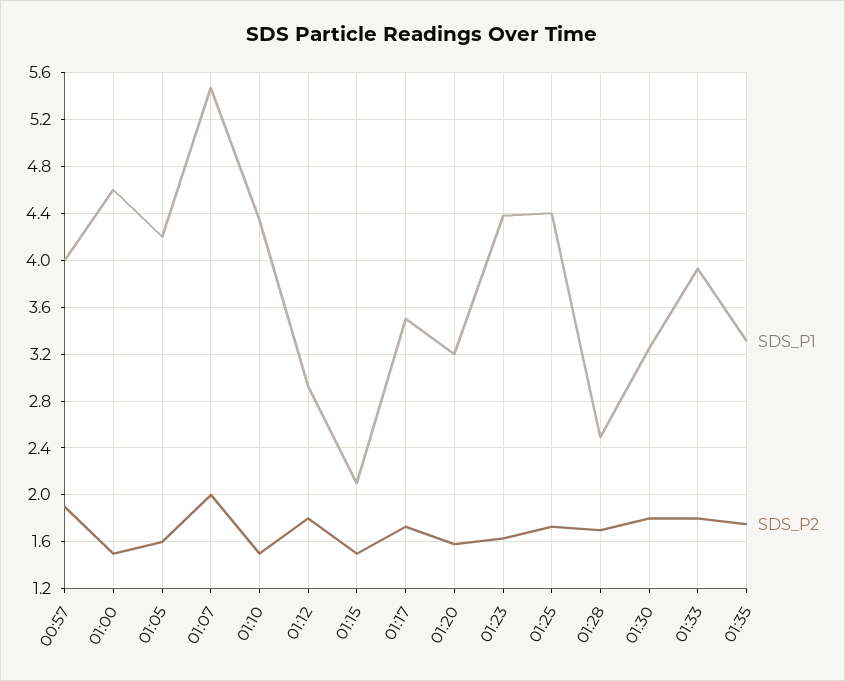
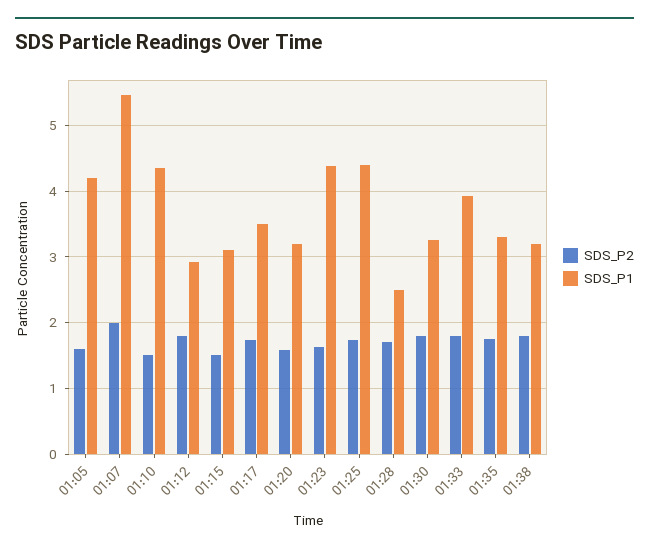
SDS_P1, 00:57: 4 -> none
SDS_P2, 00:57: 1.9 -> none
SDS_P1, 01:00: 4.6 -> none
SDS_P2, 01:00: 1.5 -> none
SDS_P1, 01:15: 2.1 -> 3.1
SDS_P2, 01:38: none -> 1.8
SDS_P1, 01:38: none -> 3.2

